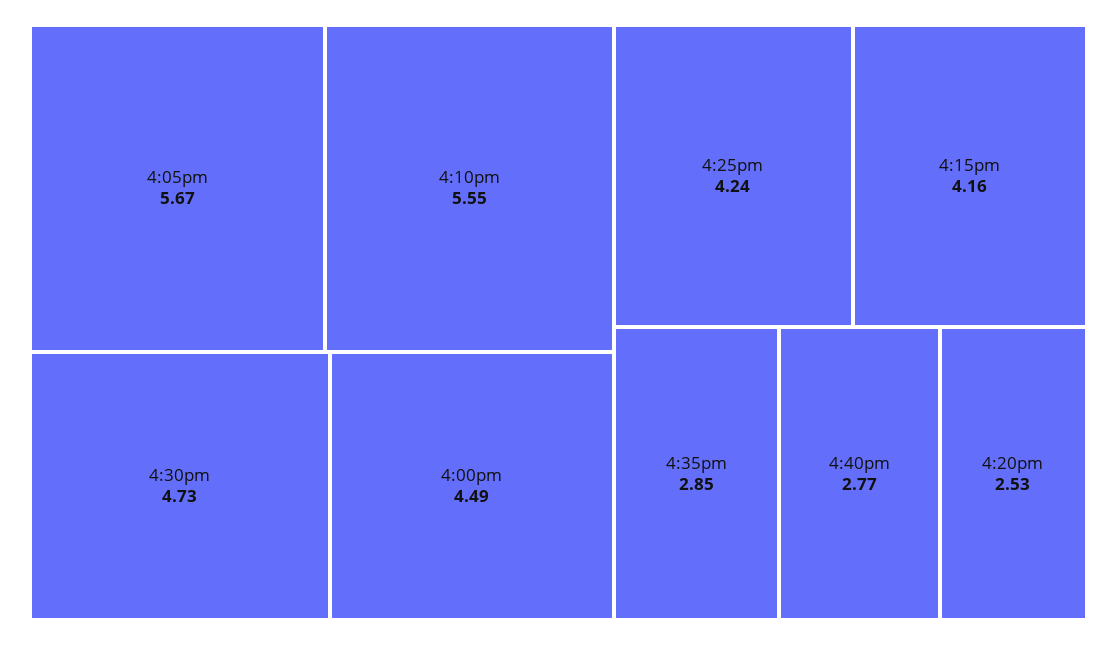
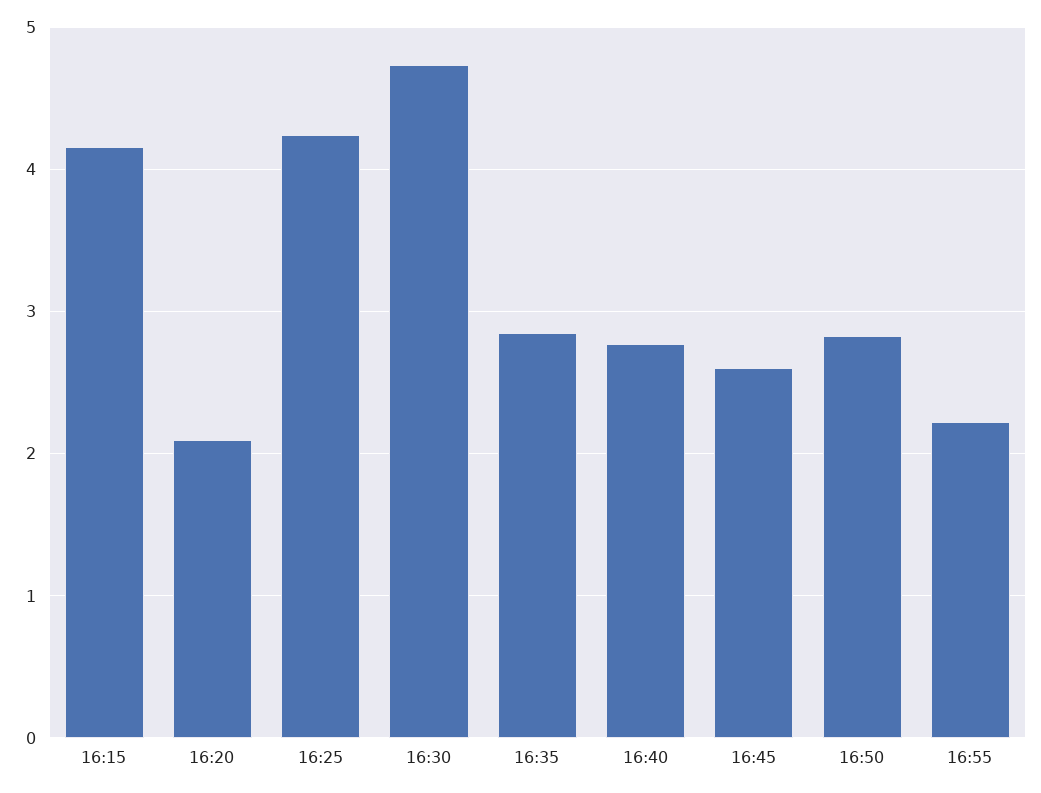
4:05pm: 5.67 -> none
4:10pm: 5.55 -> none
4:00pm: 4.49 -> none
4:20pm: 2.53 -> 2.1
16:45: none -> 2.6
16:50: none -> 2.8
16:55: none -> 2.2

